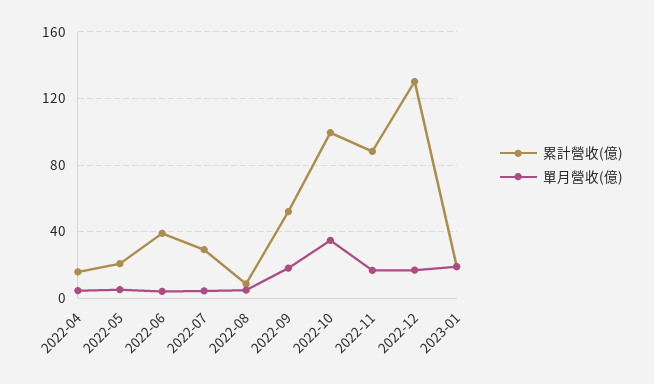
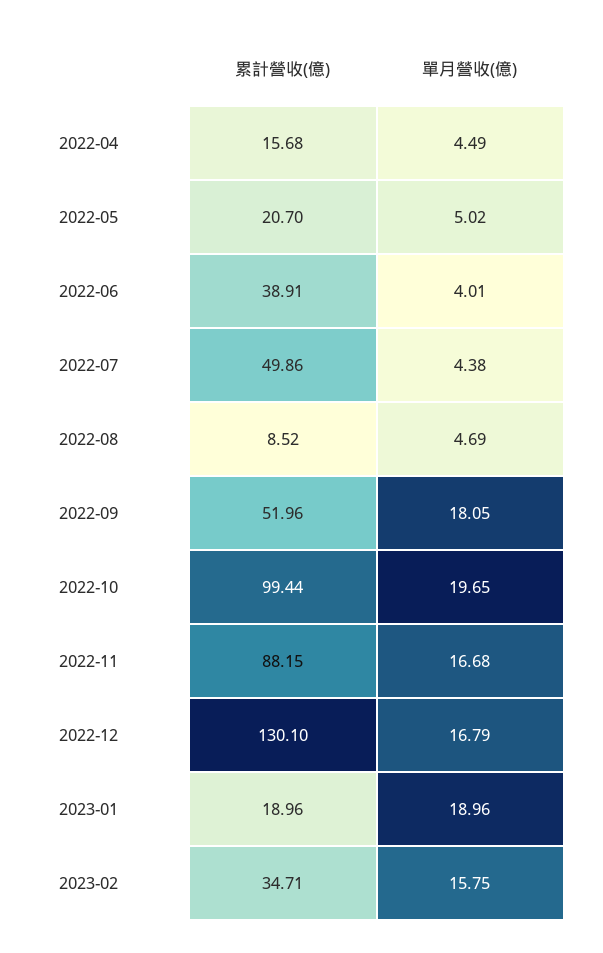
累計營收(億), 2022-07: 30 -> 49.86
單月營收(億), 2022-10: 35 -> 19.65
累計營收(億), 2023-02: none -> 34.71
單月營收(億), 2023-02: none -> 15.75

